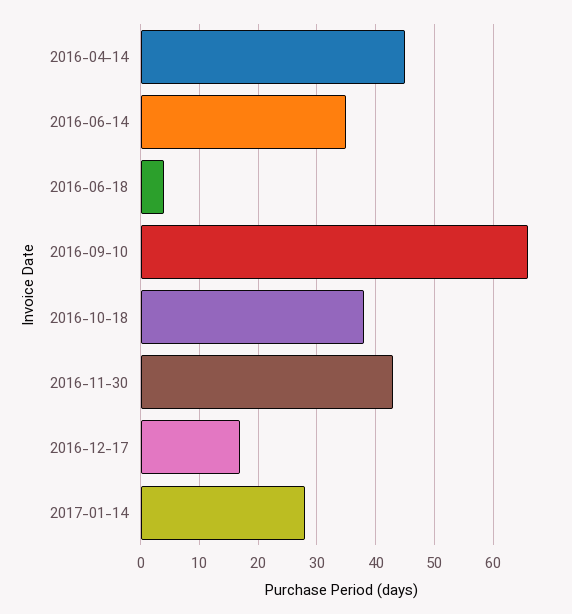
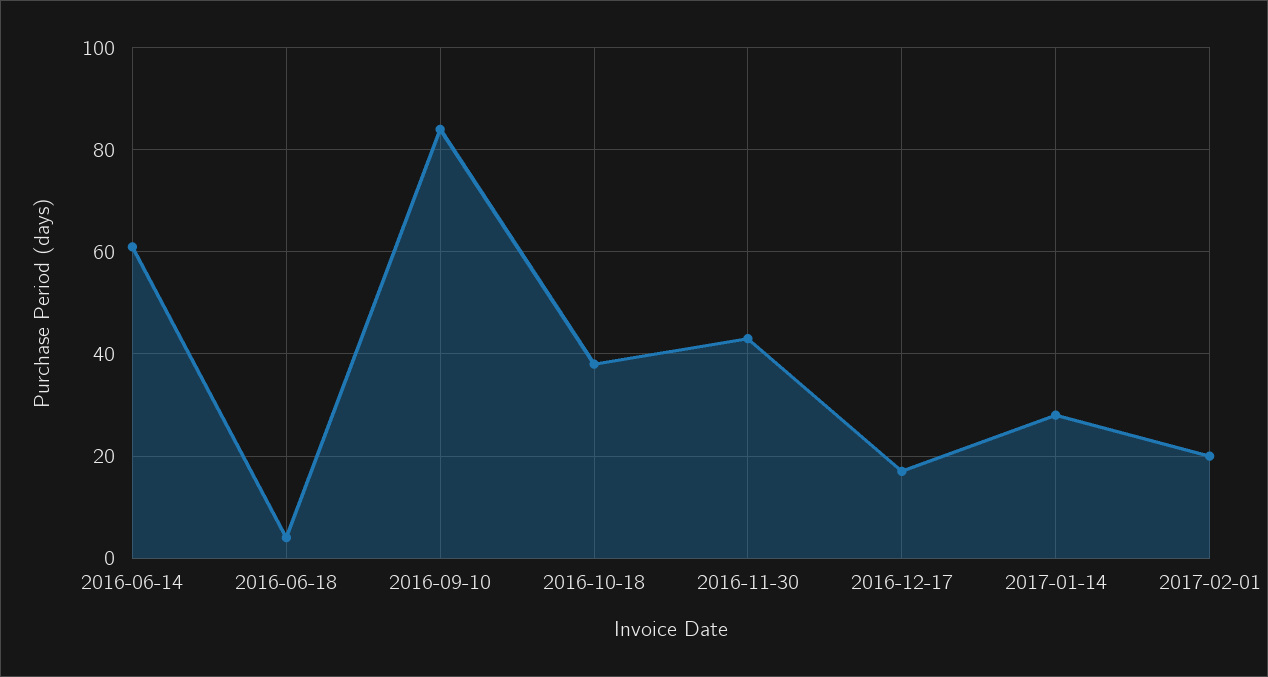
2016-04-14: 45 -> none
2016-06-14: 35 -> 60
2016-09-10: 65 -> 85
2017-02-01: none -> 20

